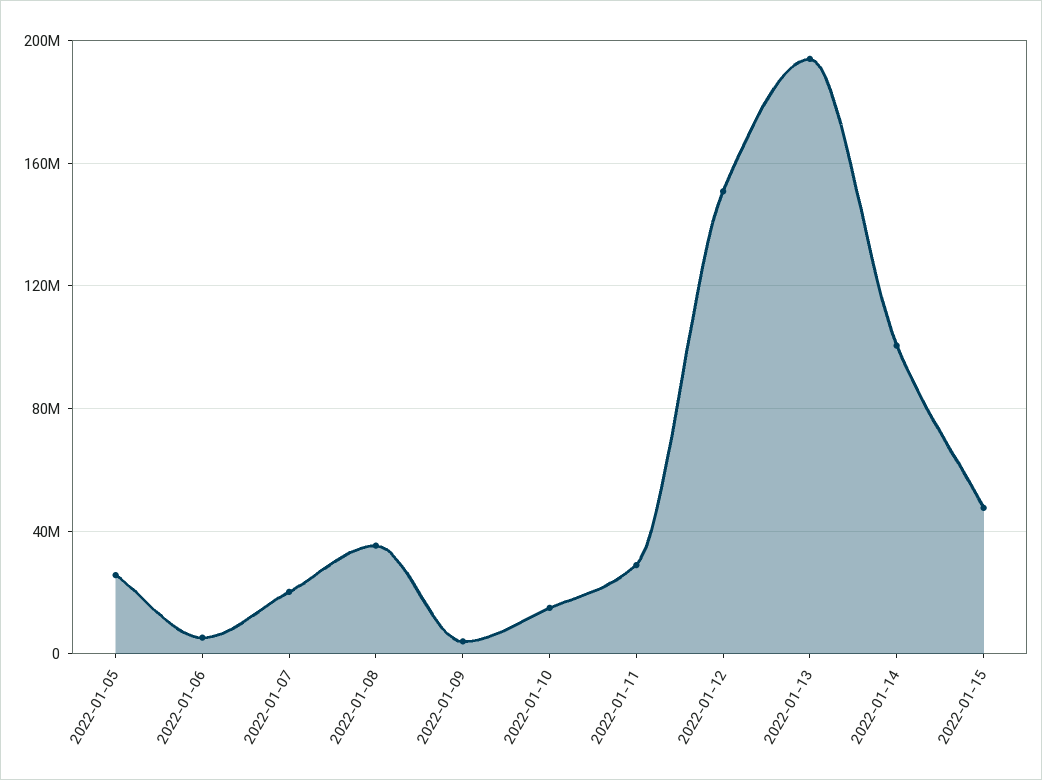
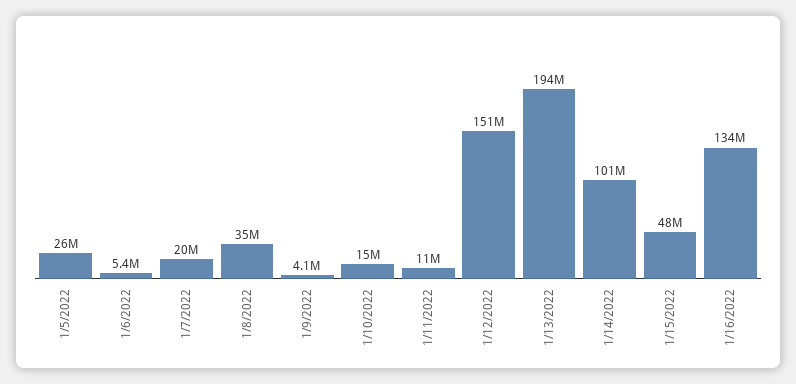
2022-01-11: 30000000 -> 11000000
1/16/2022: none -> 134000000

